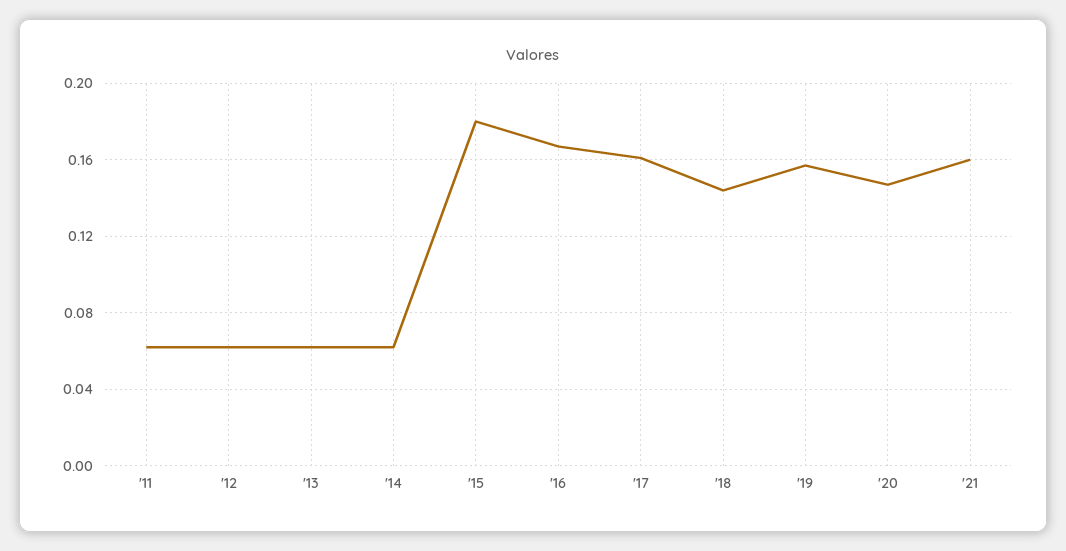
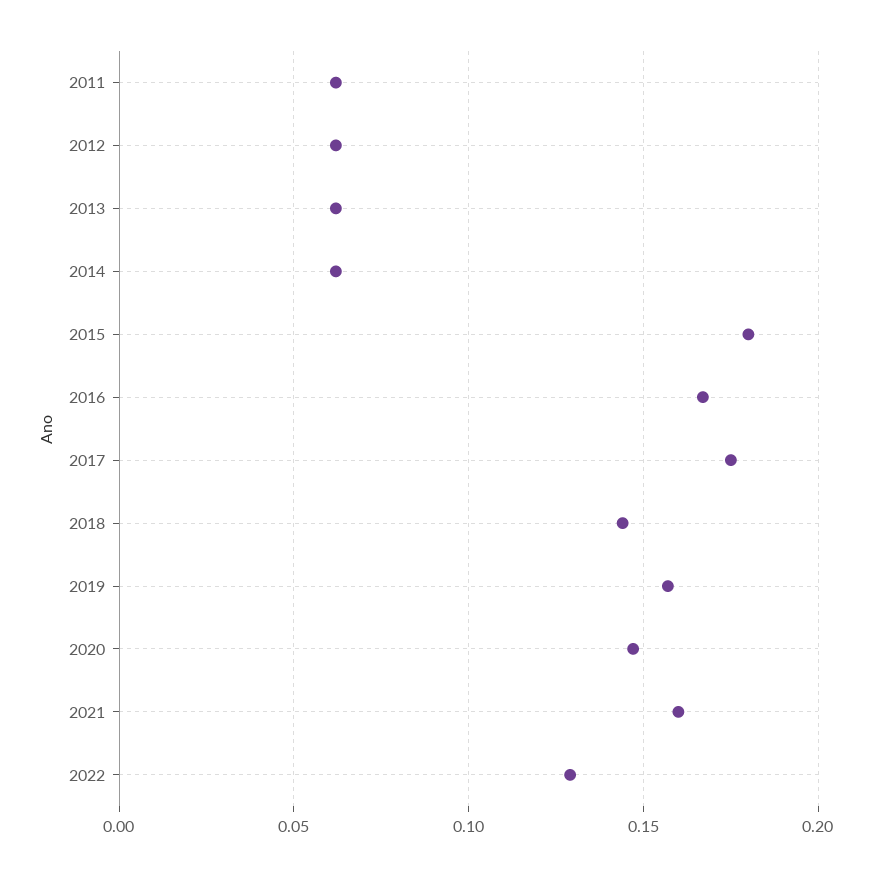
'17: 0.16 -> 0.175
2022: none -> 0.13

